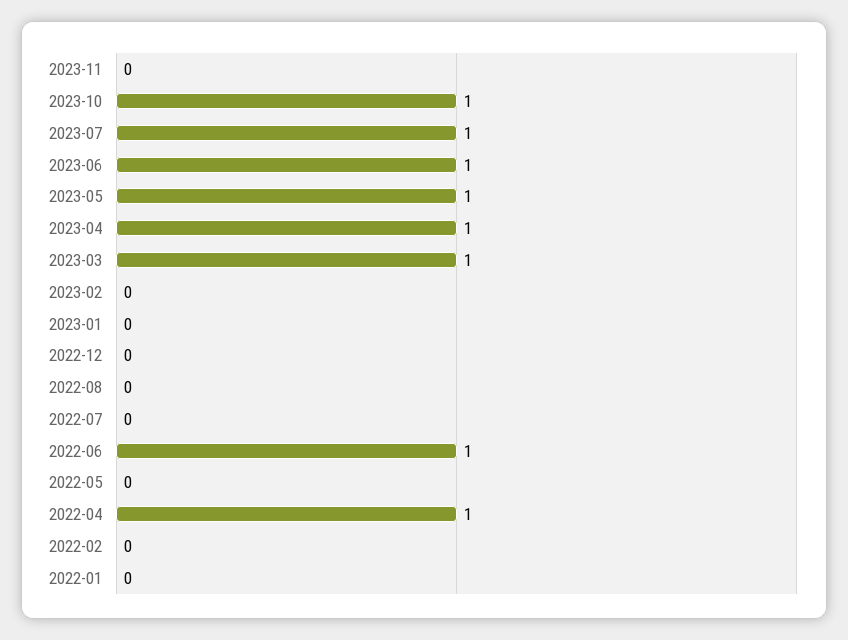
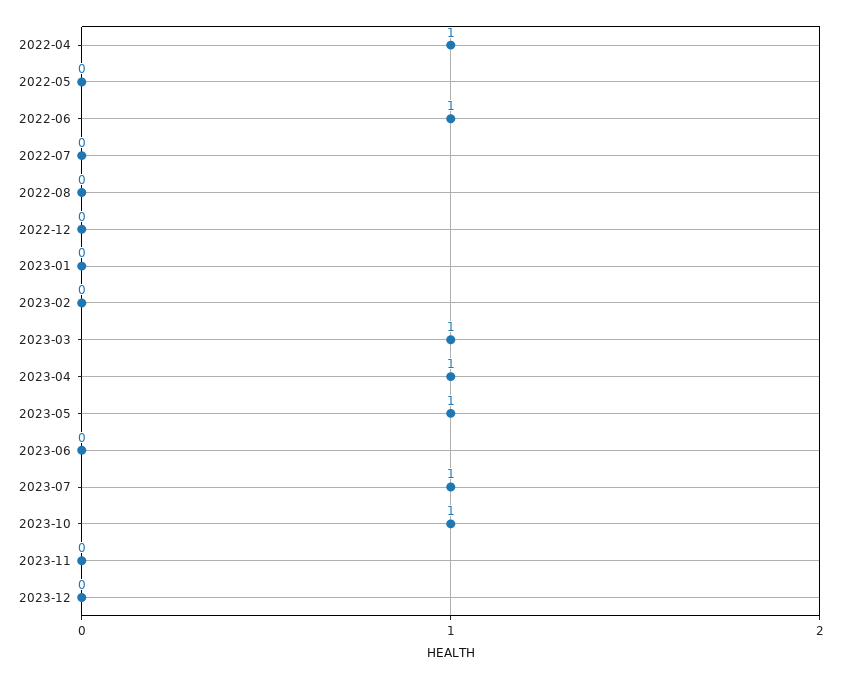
2023-06: 1 -> 0
2022-02: 0 -> none
2022-01: 0 -> none
2023-12: none -> 0

